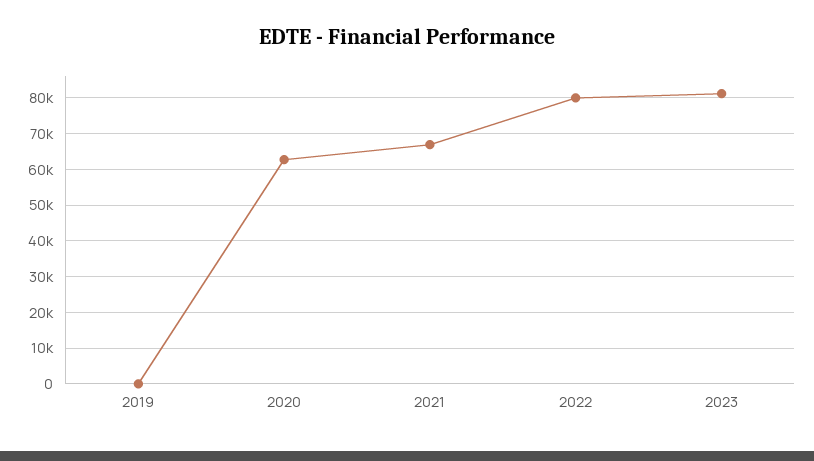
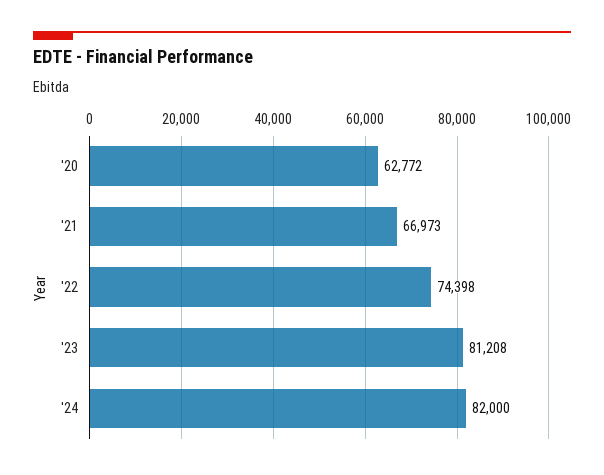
2019: 0 -> none
2022: 80000 -> 74398
'24: none -> 82000

